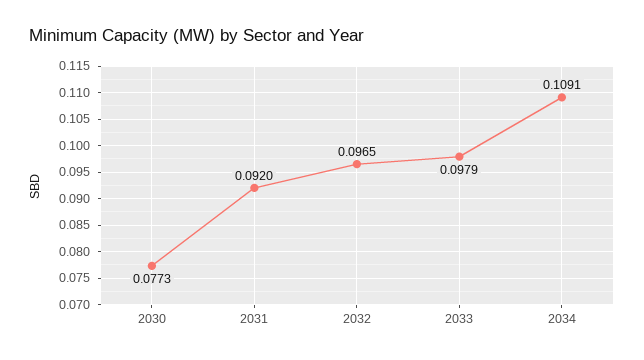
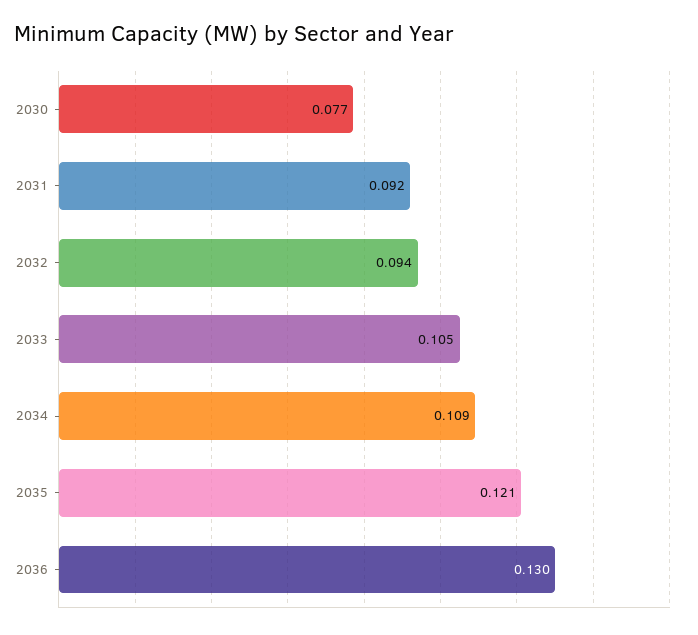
2032: 0.0965 -> 0.094
2033: 0.0979 -> 0.105
2035: none -> 0.121
2036: none -> 0.13

